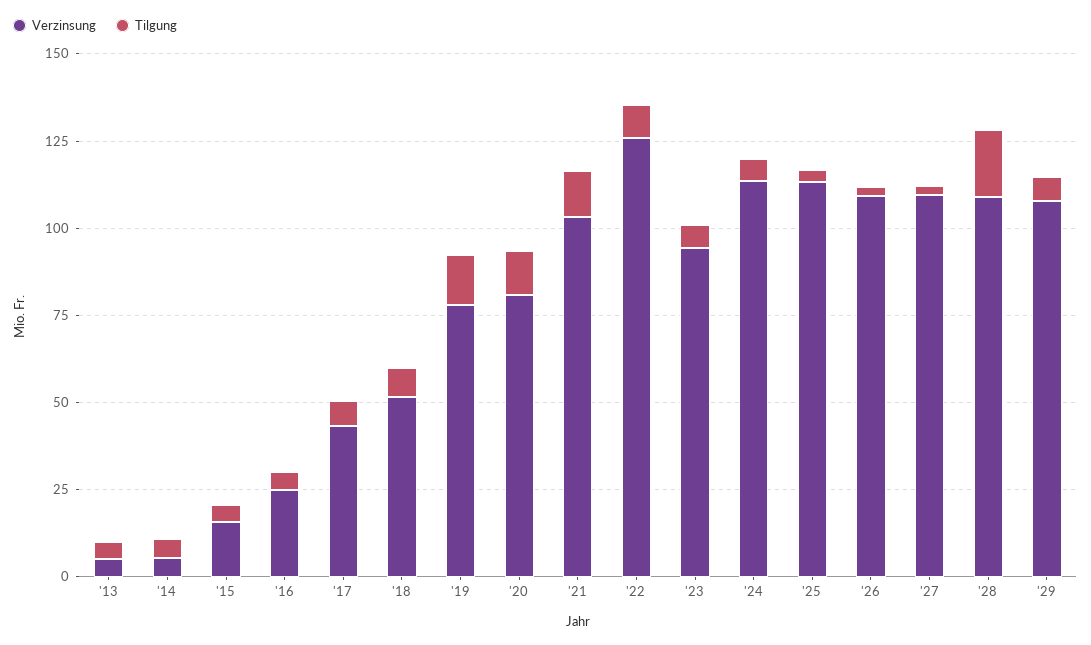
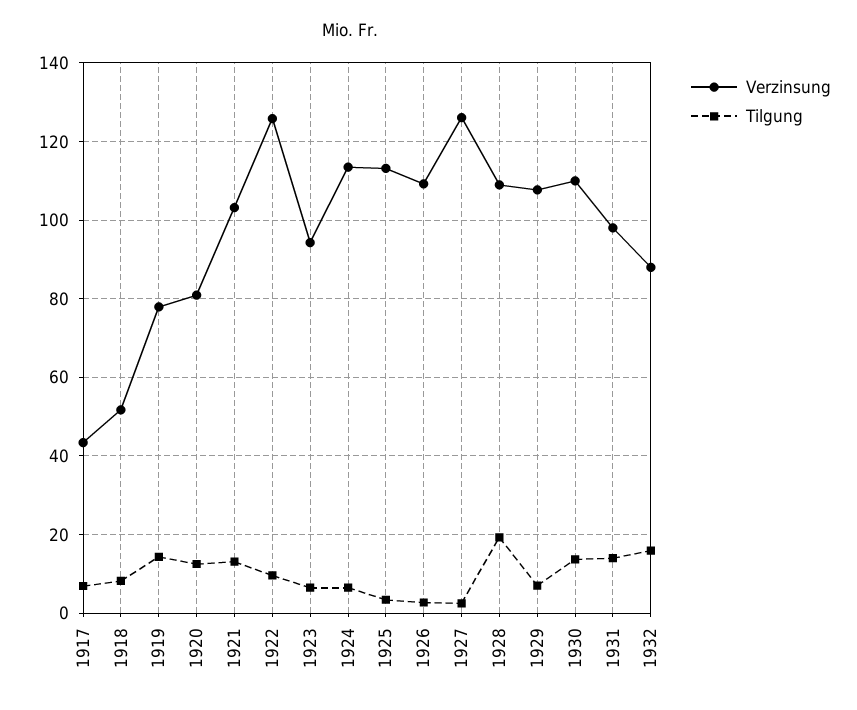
Verzinsung, '13: 5 -> none
Tilgung, '13: 5 -> none
Verzinsung, '14: 5 -> none
Tilgung, '14: 5 -> none
Verzinsung, '15: 15 -> none
Tilgung, '15: 5 -> none
Verzinsung, '16: 25 -> none
Tilgung, '16: 5 -> none
Verzinsung, '27: 110 -> 126
Verzinsung, 1930: none -> 110
Tilgung, 1930: none -> 14
Verzinsung, 1931: none -> 98
Tilgung, 1931: none -> 14
Verzinsung, 1932: none -> 88
Tilgung, 1932: none -> 16

